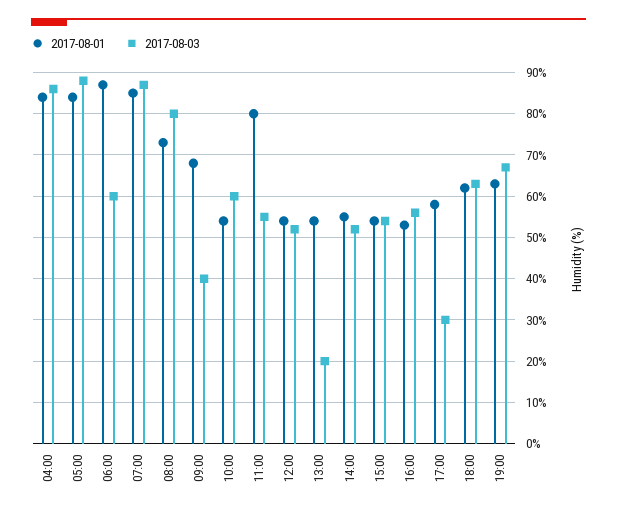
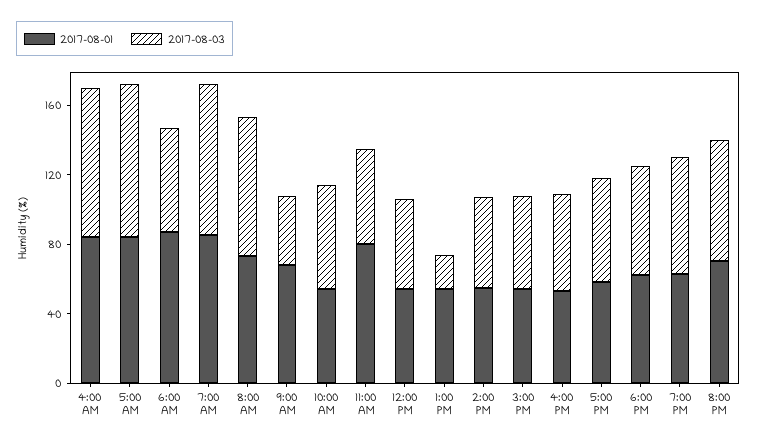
2017-08-03, 17:00: 30 -> 60
2017-08-01, 8:00 PM: none -> 70
2017-08-03, 8:00 PM: none -> 70

